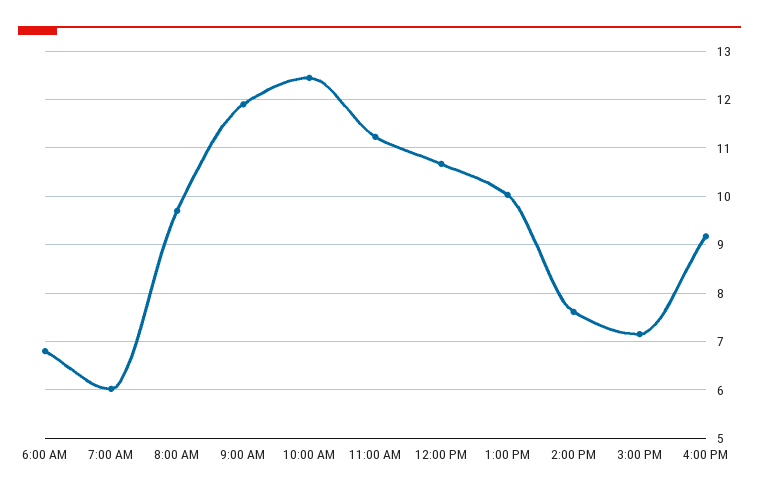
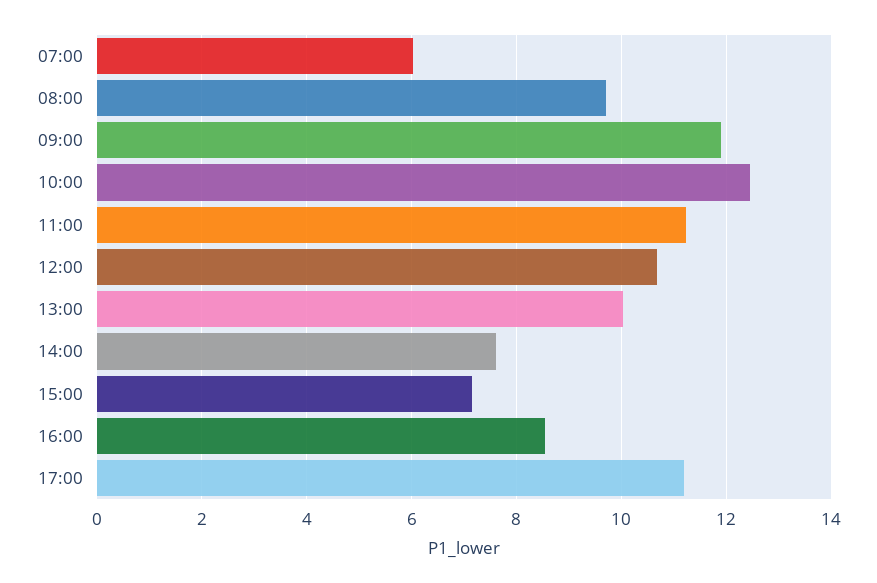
6:00 AM: 6.8 -> none
4:00 PM: 9.2 -> 8.6
17:00: none -> 11.2

